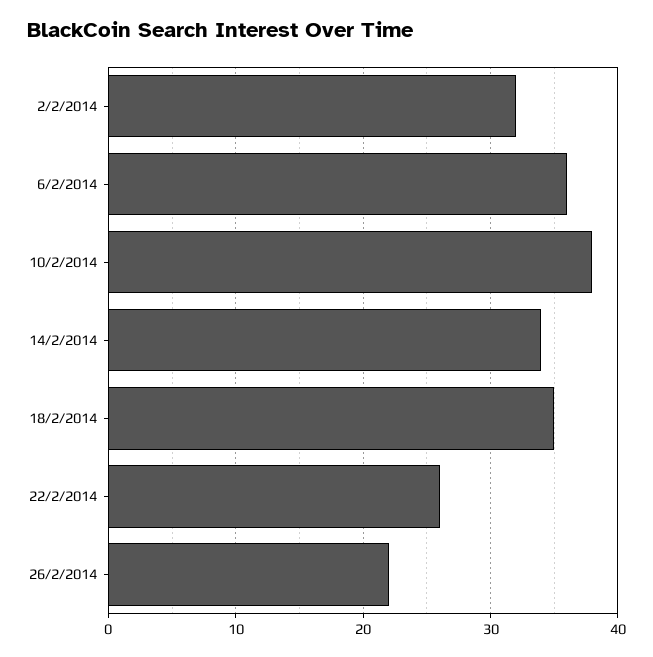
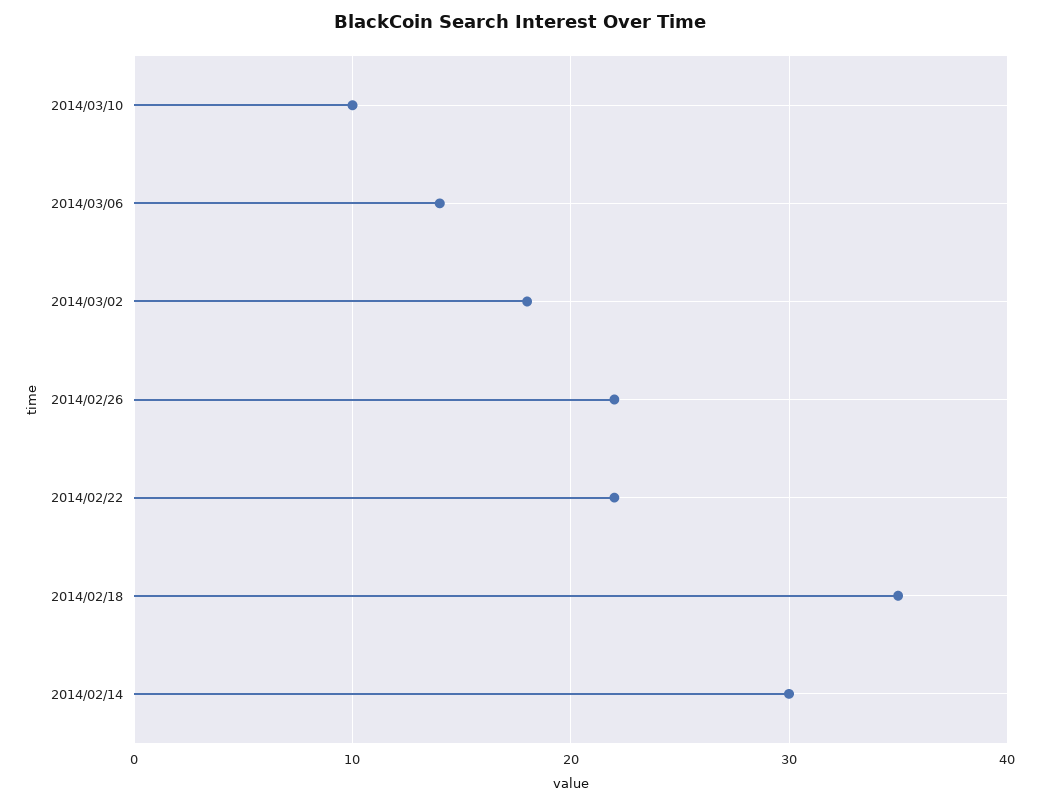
2/2/2014: 32 -> none
6/2/2014: 36 -> none
10/2/2014: 38 -> none
14/2/2014: 34 -> 30
22/2/2014: 26 -> 22
2014/03/10: none -> 10
2014/03/06: none -> 14
2014/03/02: none -> 18

